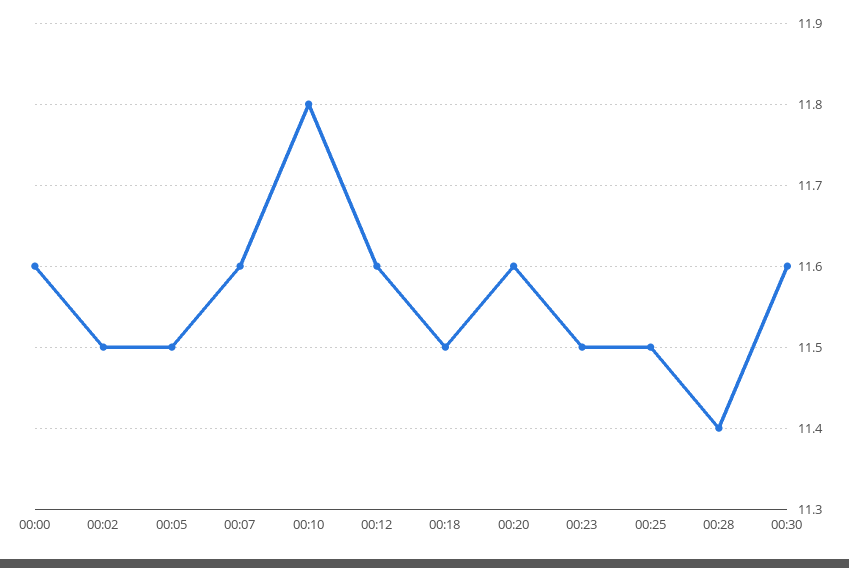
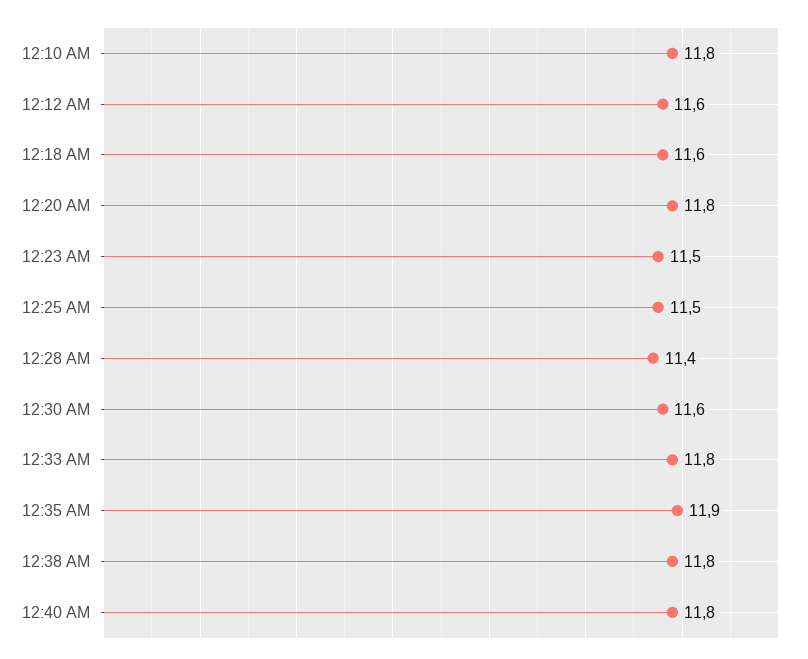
00:00: 11.6 -> none
00:02: 11.5 -> none
00:05: 11.5 -> none
00:07: 11.6 -> none
00:18: 11.5 -> 11.6
00:20: 11.6 -> 11.8
12:33 AM: none -> 11.8
12:35 AM: none -> 11.9
12:38 AM: none -> 11.8
12:40 AM: none -> 11.8

